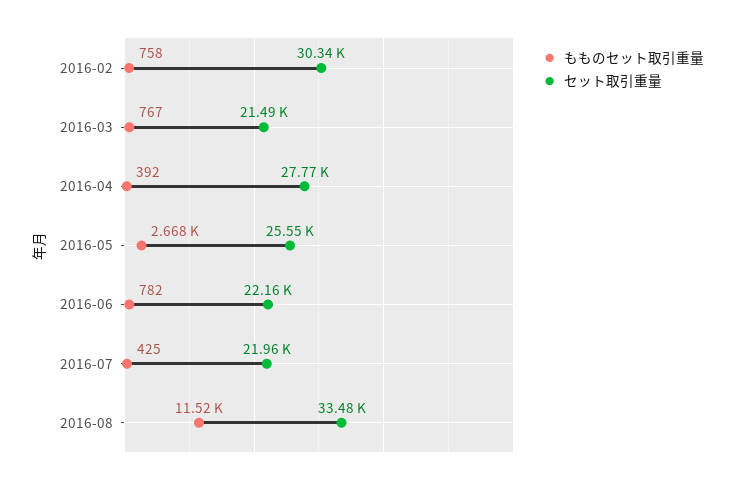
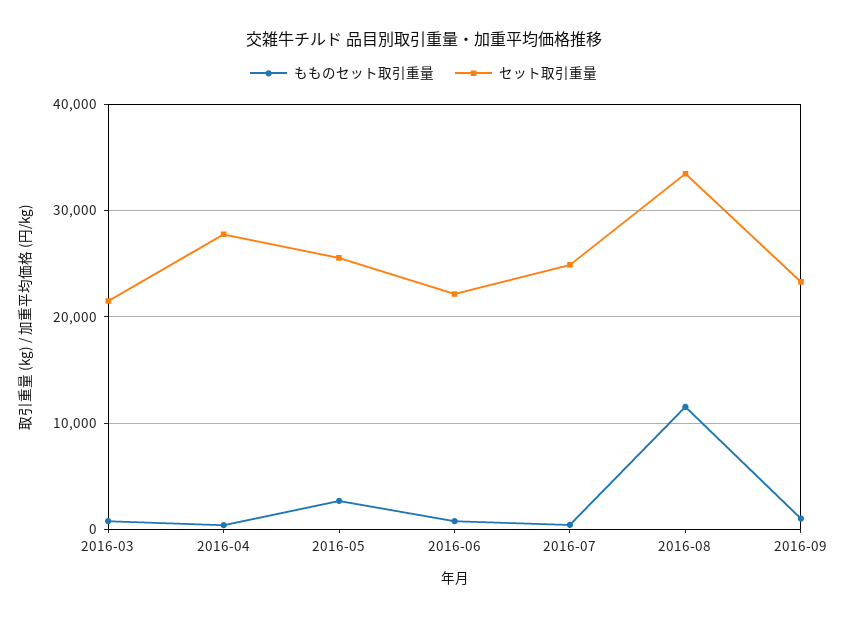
もものセット取引重量, 2016-02: 758 -> none
セット取引重量, 2016-02: 30340 -> none
セット取引重量, 2016-07: 21960 -> 25000
もものセット取引重量, 2016-09: none -> 1000
セット取引重量, 2016-09: none -> 23000

